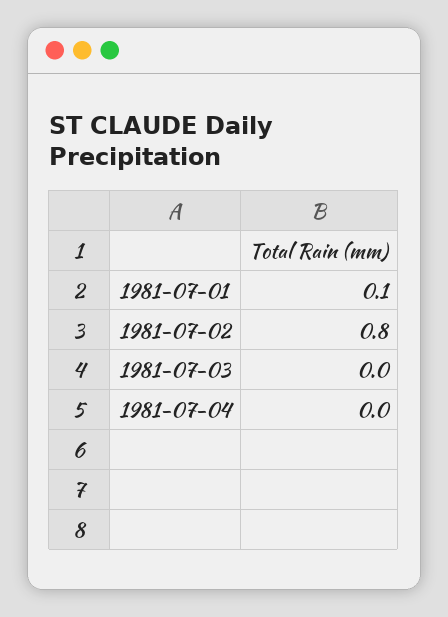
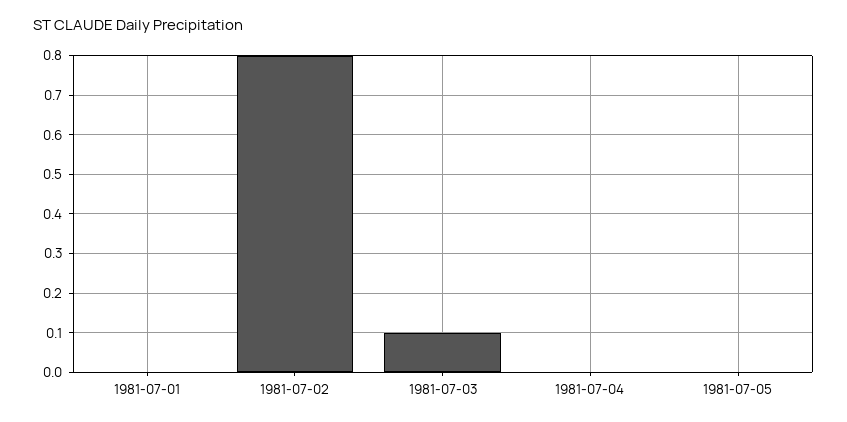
1981-07-01: 0.1 -> 0
1981-07-03: 0 -> 0.1
1981-07-05: none -> 0

